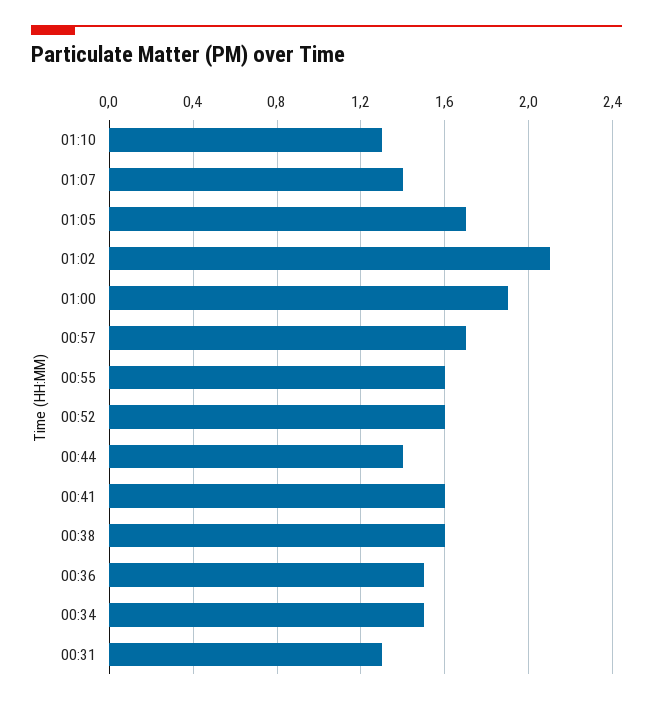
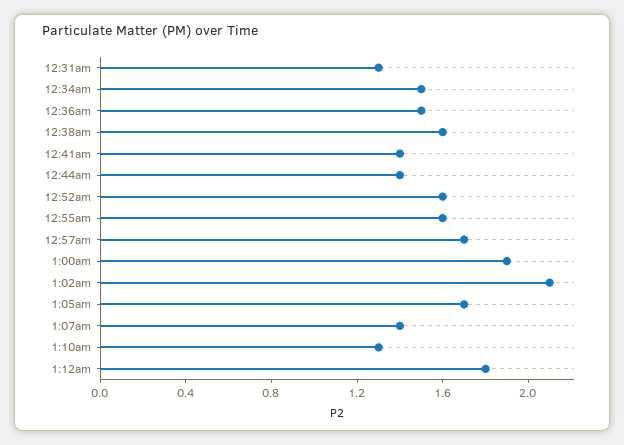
00:41: 1.6 -> 1.4
1:12am: none -> 1.8

